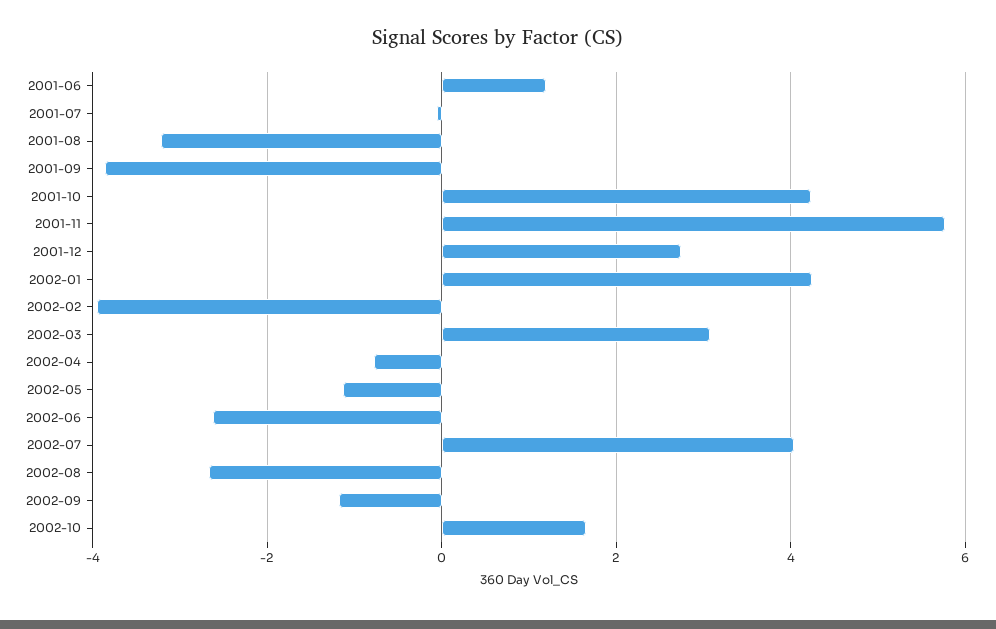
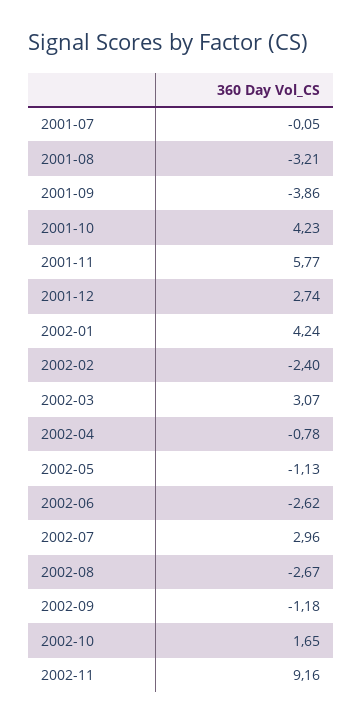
2001-06: 1.2 -> none
2002-02: -4 -> -2.4
2002-07: 4 -> 2.96
2002-11: none -> 9.16

